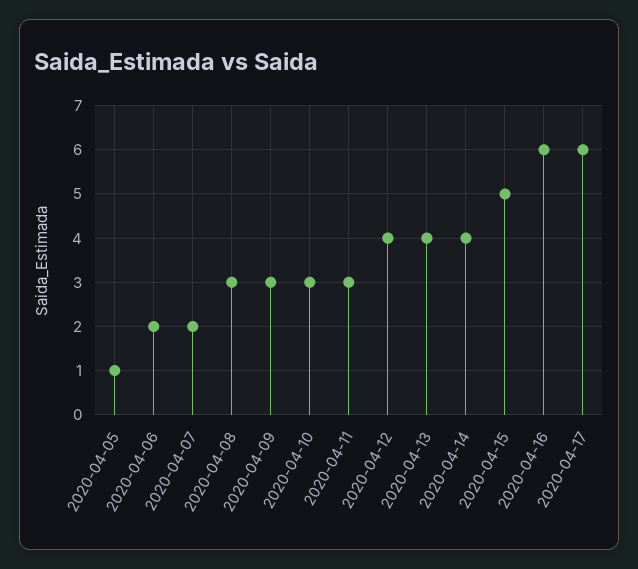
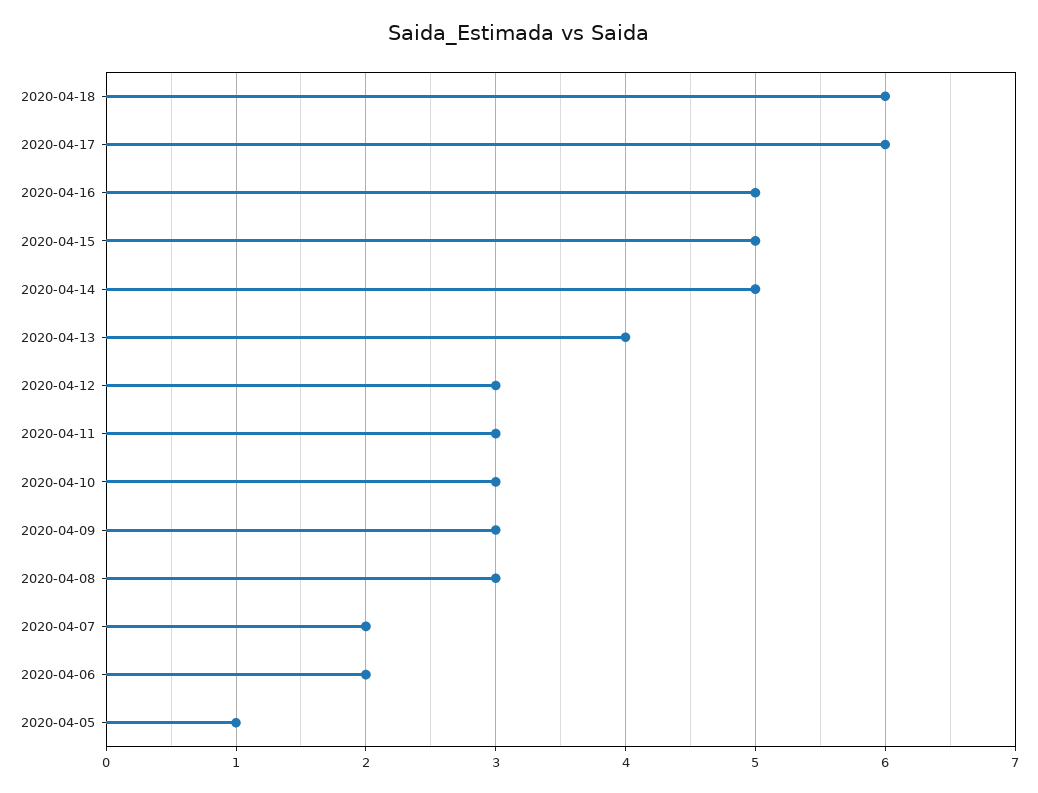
2020-04-12: 4 -> 3
2020-04-14: 4 -> 5
2020-04-16: 6 -> 5
2020-04-18: none -> 6

